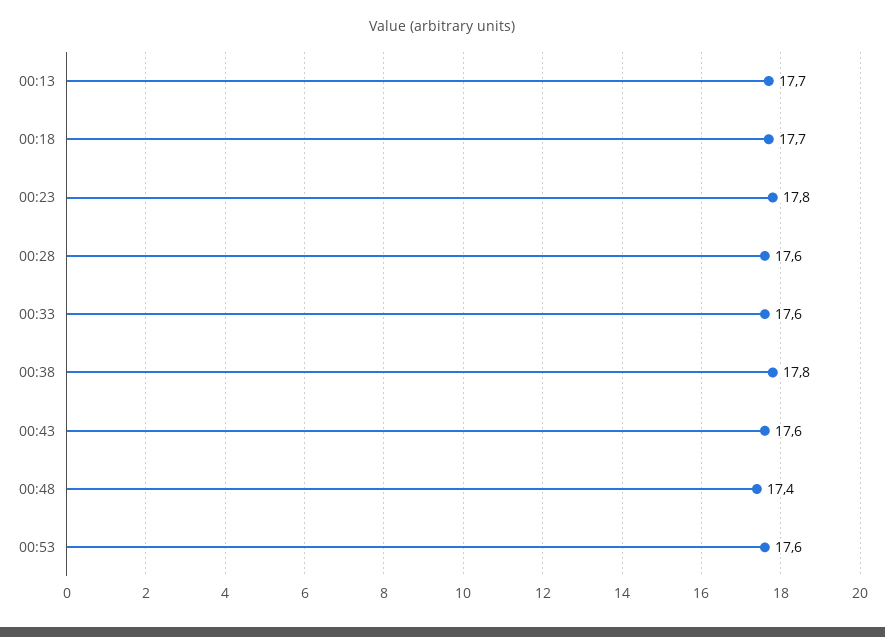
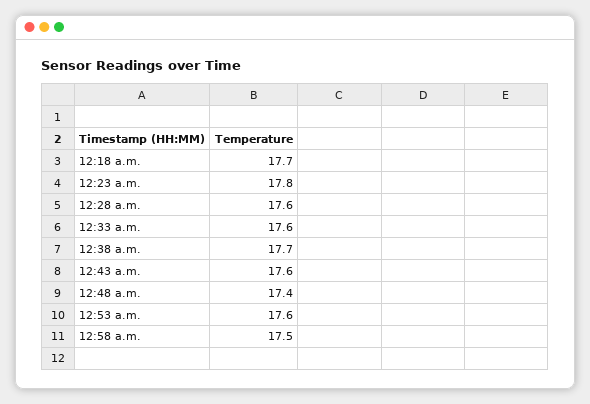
00:13: 17.7 -> none
00:38: 17.8 -> 17.7
12:58 a.m.: none -> 17.5

